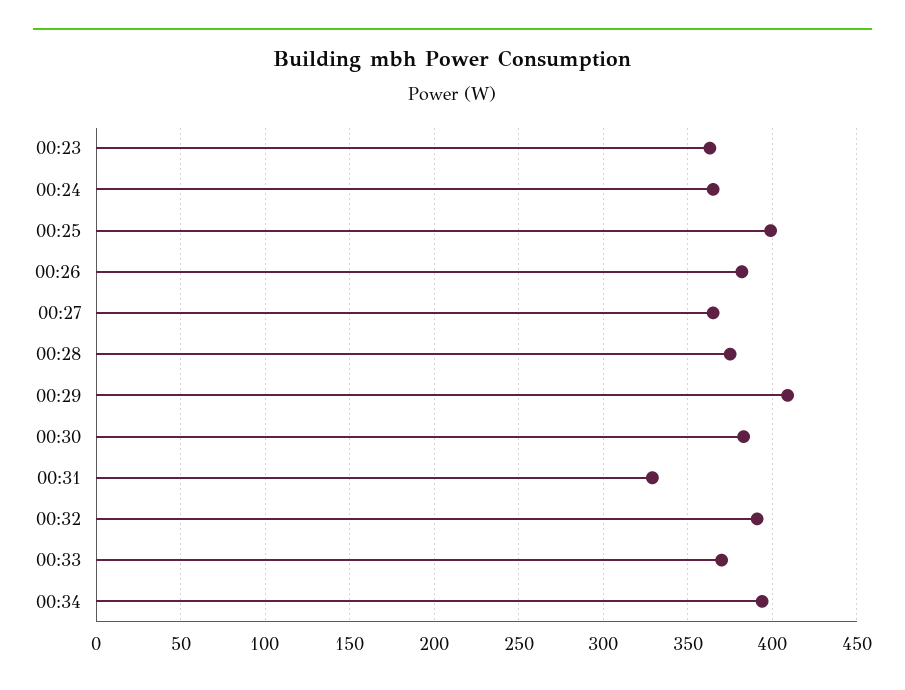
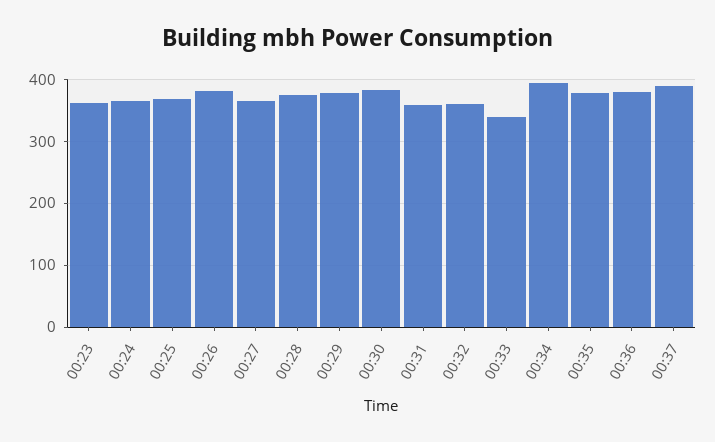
00:25: 400 -> 370
00:29: 410 -> 380
00:31: 330 -> 360
00:32: 390 -> 360
00:33: 370 -> 340
00:35: none -> 380
00:36: none -> 380
00:37: none -> 390

